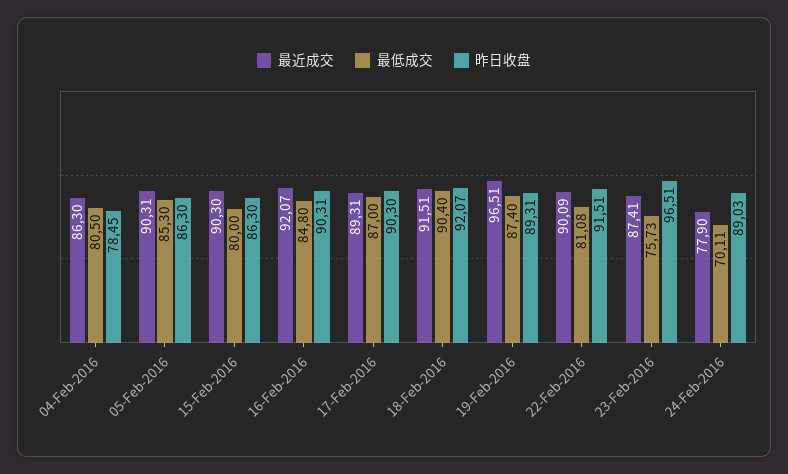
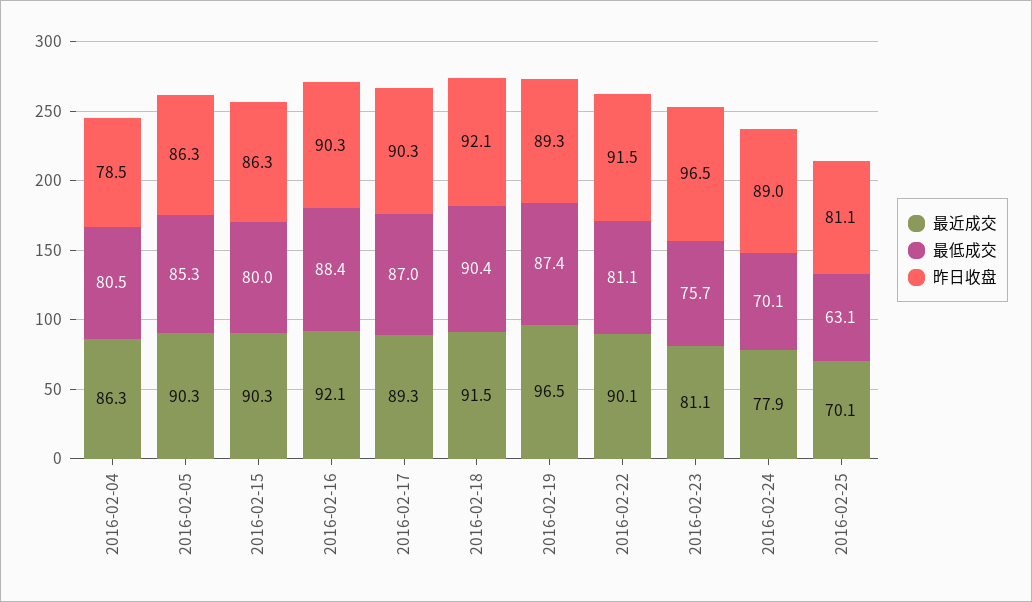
最低成交, 16-Feb-2016: 84.8 -> 88.4
最近成交, 23-Feb-2016: 87.41 -> 81.1
最近成交, 2016-02-25: none -> 70.1
最低成交, 2016-02-25: none -> 63.1
昨日收盘, 2016-02-25: none -> 81.1

